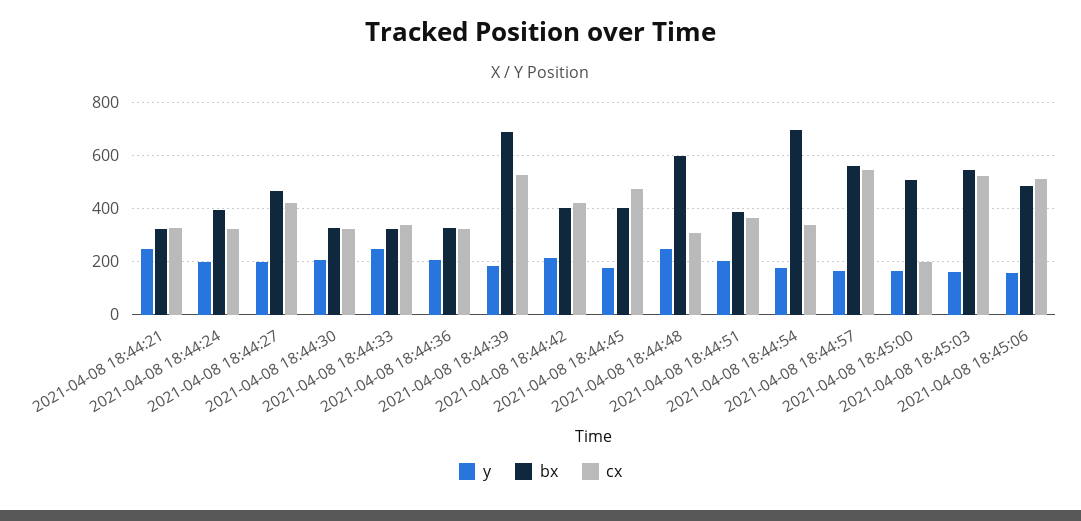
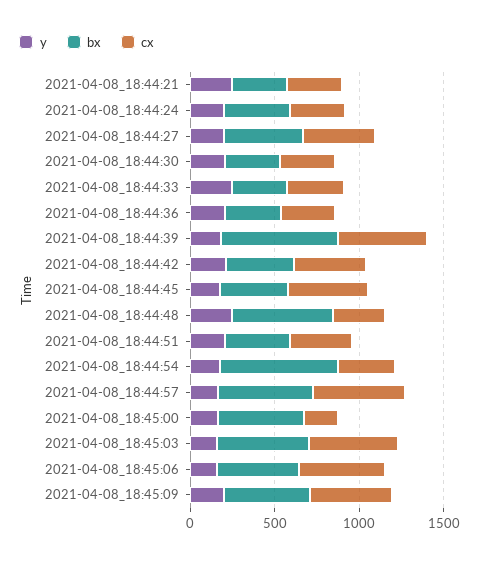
y, 2021-04-08_18:45:09: none -> 200
bx, 2021-04-08_18:45:09: none -> 500
cx, 2021-04-08_18:45:09: none -> 500

